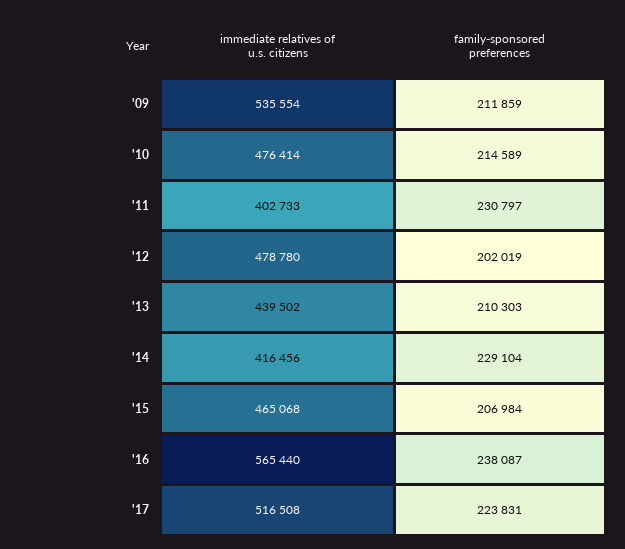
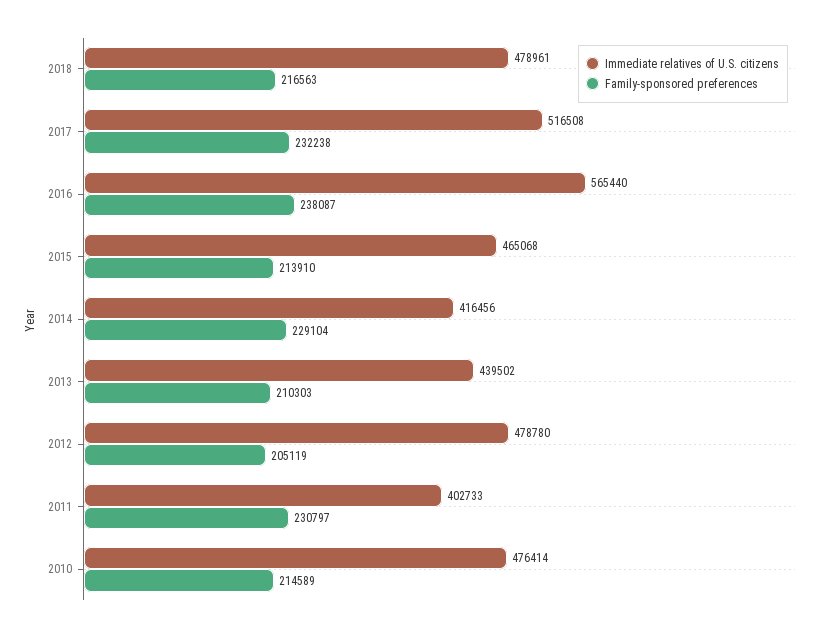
immediate relatives of u.s. citizens, '09: 535554 -> none
family-sponsored preferences, '09: 211859 -> none
family-sponsored preferences, '12: 202019 -> 205119
family-sponsored preferences, '15: 206984 -> 213910
family-sponsored preferences, '17: 223831 -> 232238
immediate relatives of u.s. citizens, 2018: none -> 478961
family-sponsored preferences, 2018: none -> 216563

